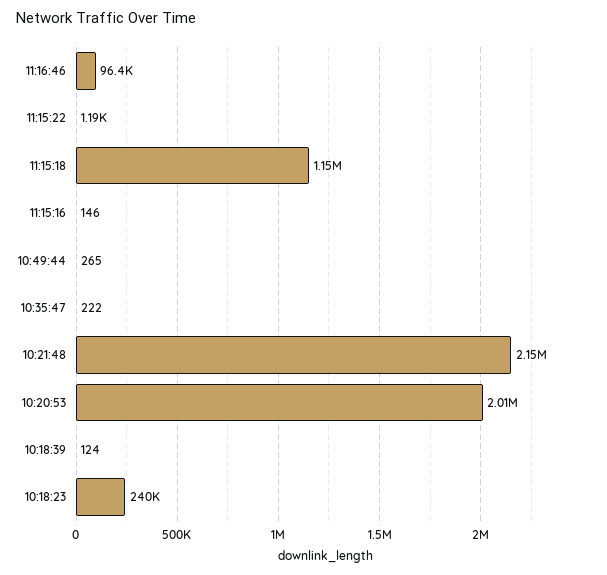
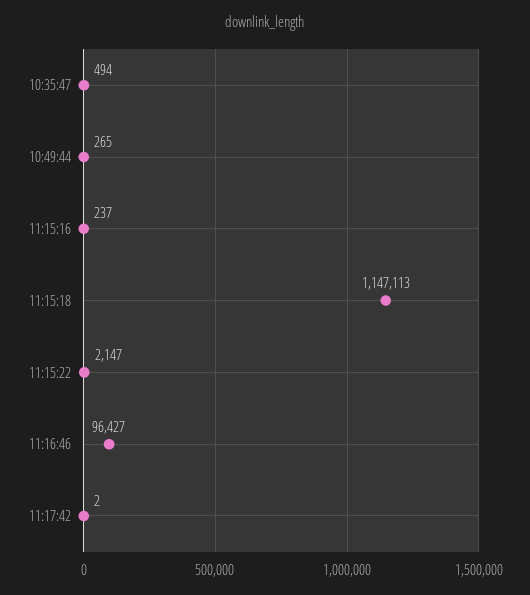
11:15:22: 1190 -> 2147
11:15:16: 146 -> 237
10:35:47: 222 -> 494
10:21:48: 2150000 -> none
10:20:53: 2010000 -> none
10:18:39: 124 -> none
10:18:23: 240000 -> none
11:17:42: none -> 2

